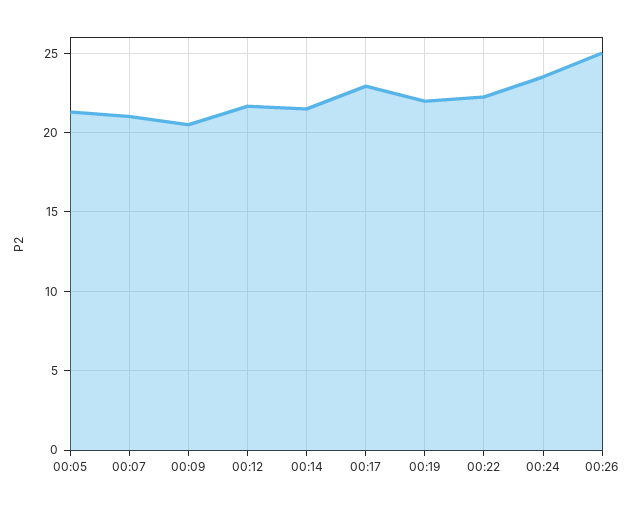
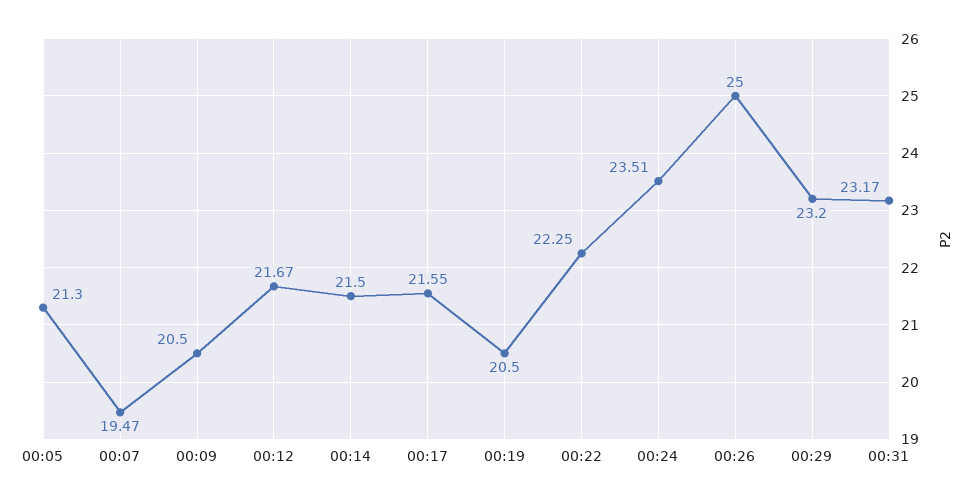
00:07: 21 -> 19.47
00:17: 23 -> 21.55
00:19: 22 -> 20.5
00:29: none -> 23.2
00:31: none -> 23.17

